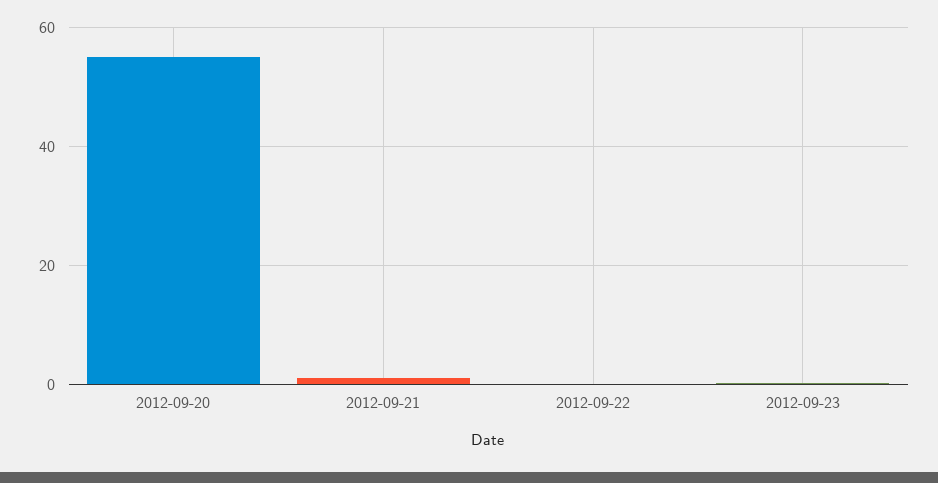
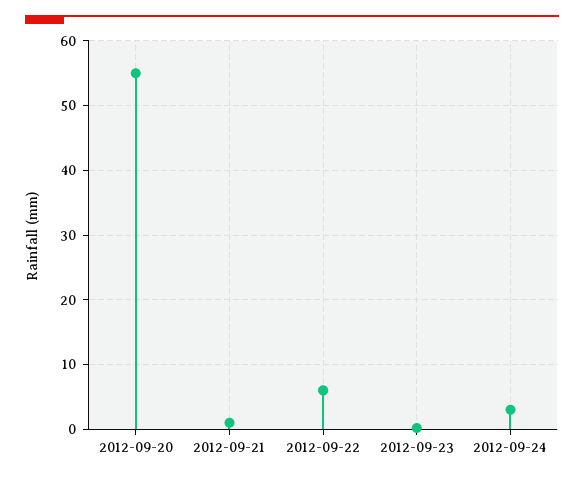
2012-09-22: 0 -> 6
2012-09-24: none -> 3

